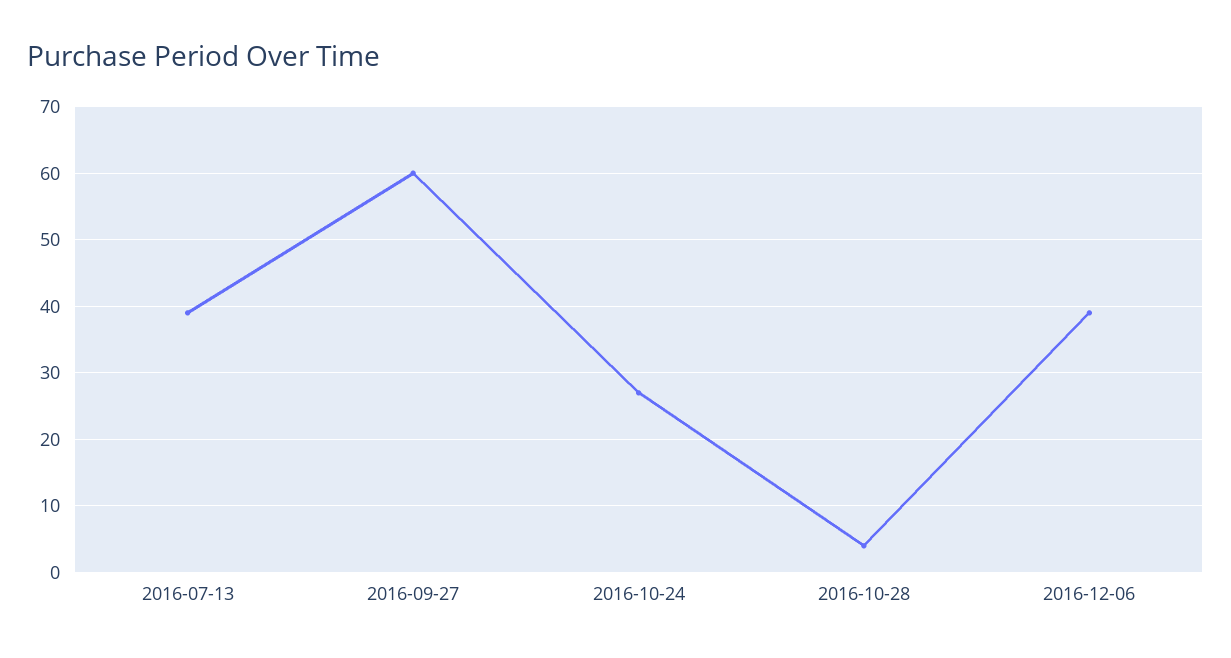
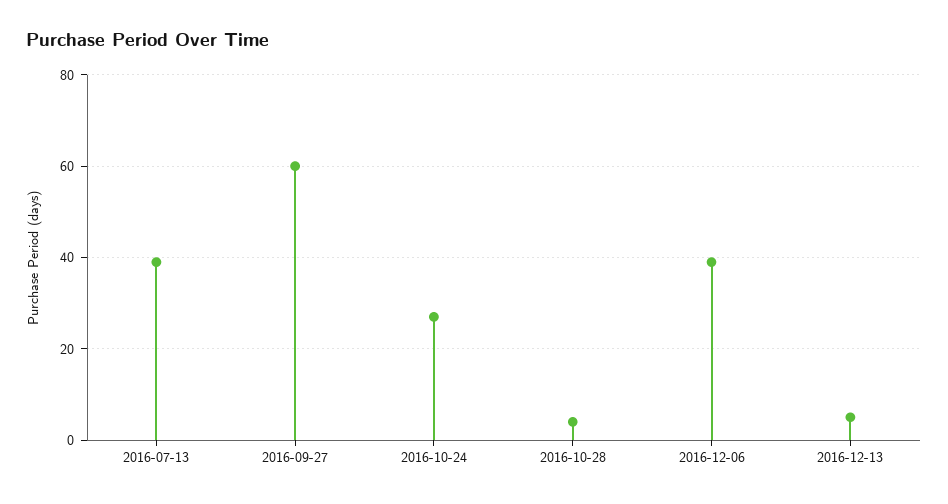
2016-12-13: none -> 5

